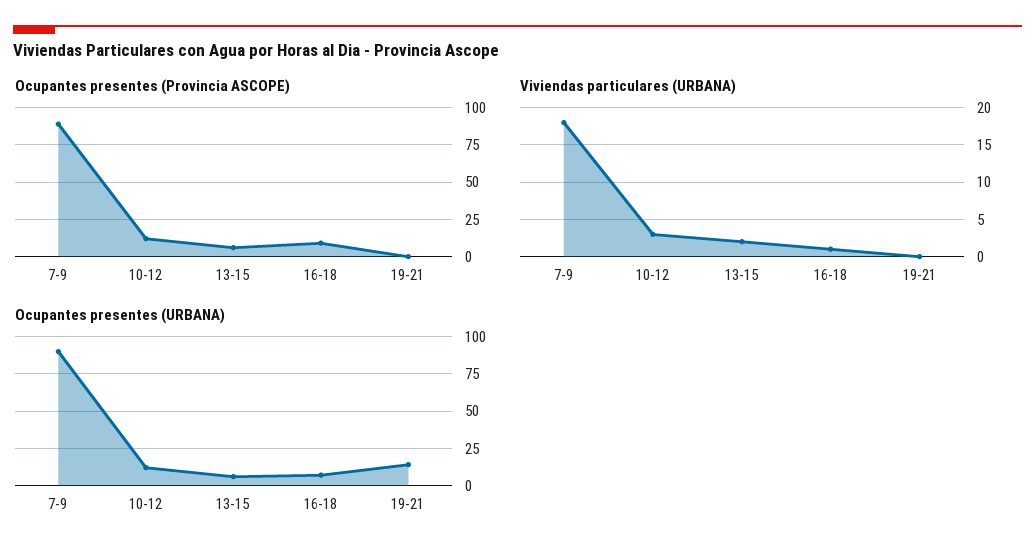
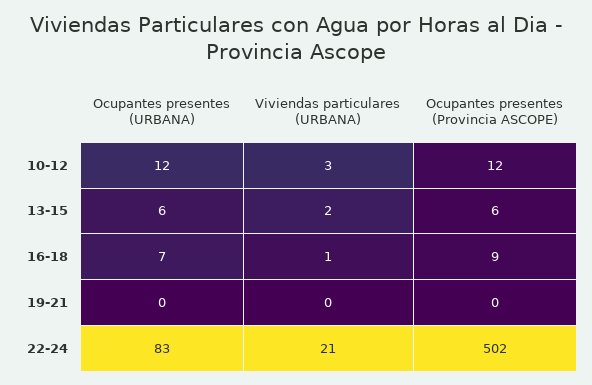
Ocupantes presentes (Provincia ASCOPE), 7-9: 90 -> none
Viviendas particulares (URBANA), 7-9: 18 -> none
Ocupantes presentes (URBANA), 7-9: 90 -> none
Ocupantes presentes (URBANA), 19-21: 15 -> 0
Ocupantes presentes (URBANA), 22-24: none -> 83
Viviendas particulares (URBANA), 22-24: none -> 21
Ocupantes presentes (Provincia ASCOPE), 22-24: none -> 502

